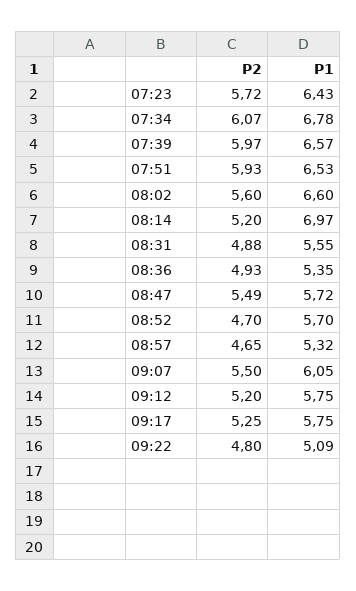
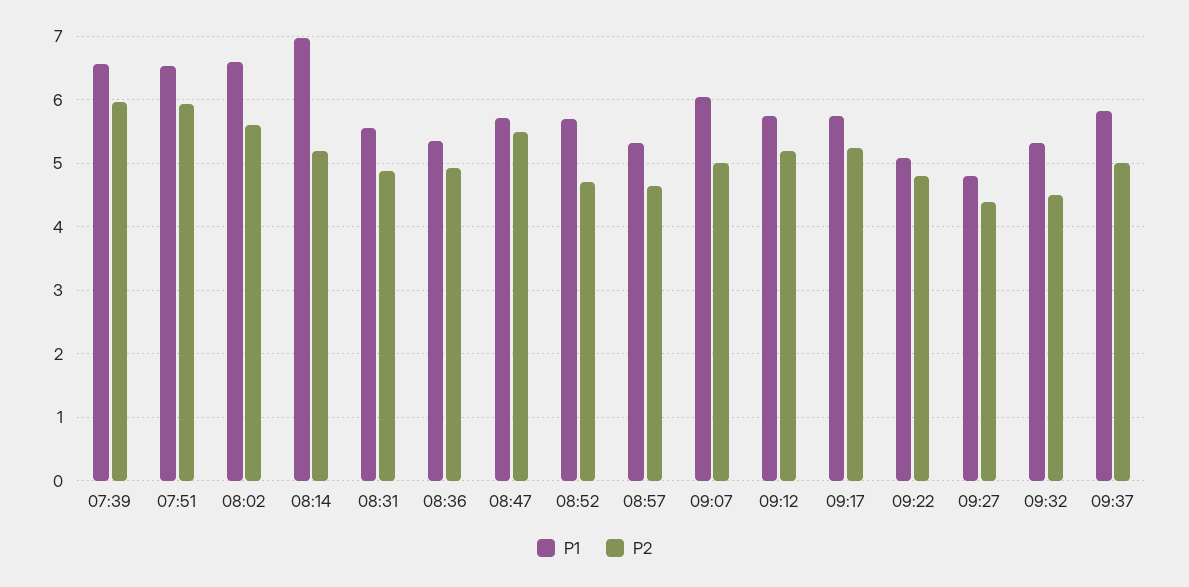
P2, 07:23: 5.72 -> none
P1, 07:23: 6.43 -> none
P2, 07:34: 6.07 -> none
P1, 07:34: 6.78 -> none
P2, 09:07: 5.5 -> 5
P1, 09:27: none -> 4.8
P2, 09:27: none -> 4.4
P1, 09:32: none -> 5.3
P2, 09:32: none -> 4.5
P1, 09:37: none -> 5.8
P2, 09:37: none -> 5

